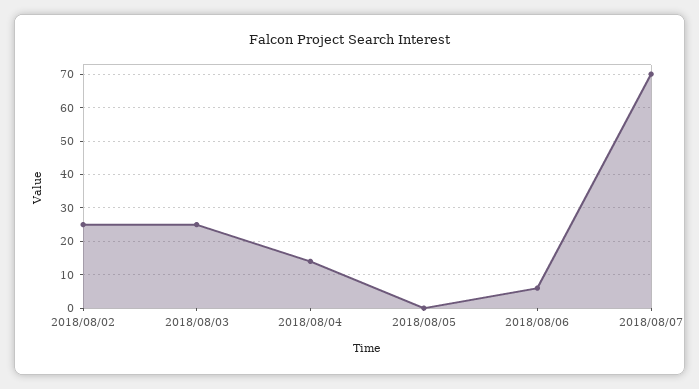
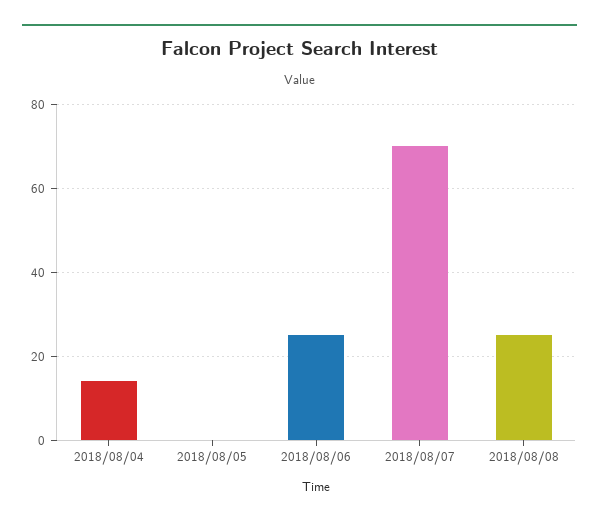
2018/08/02: 25 -> none
2018/08/03: 25 -> none
2018/08/06: 5 -> 25
2018/08/08: none -> 25

